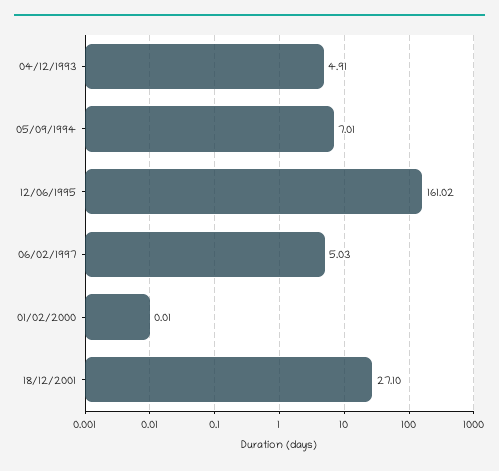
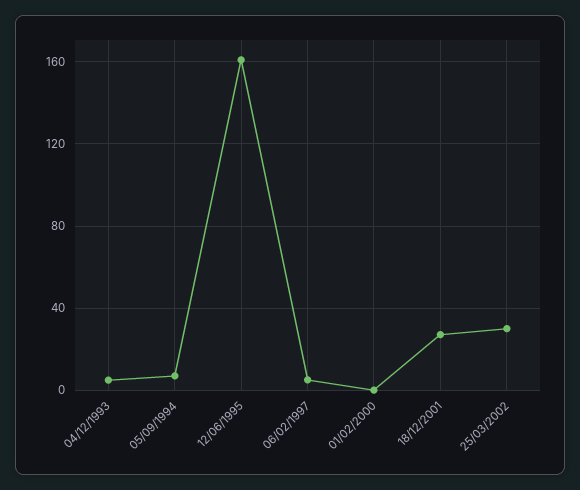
25/03/2002: none -> 30

